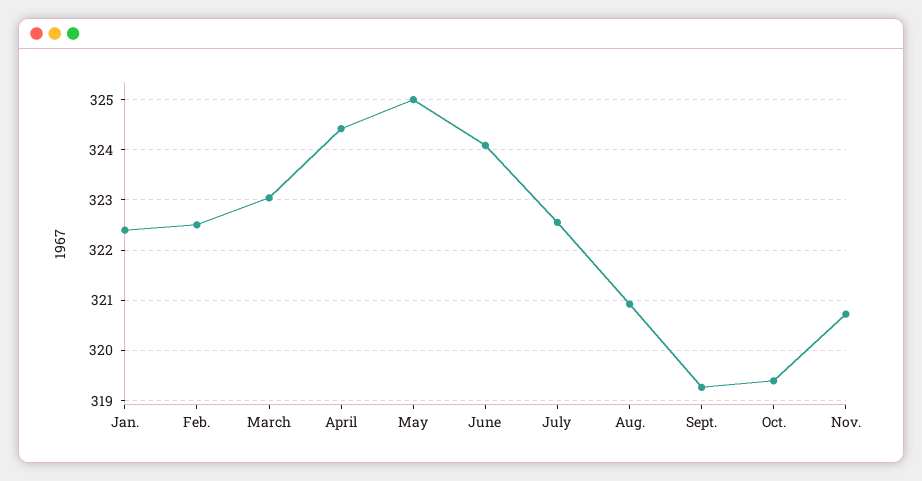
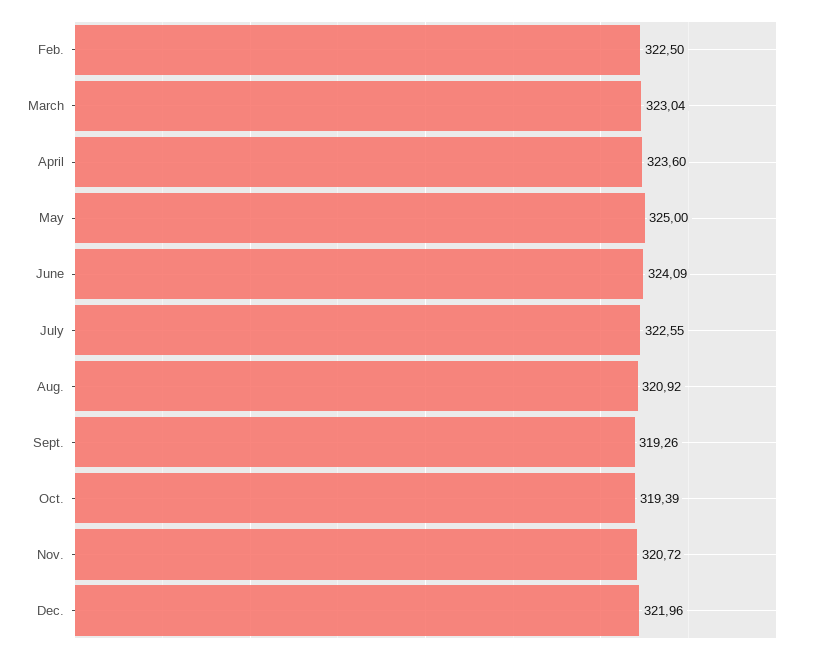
Jan.: 322.4 -> none
April: 324.4 -> 323.6
Dec.: none -> 321.96

